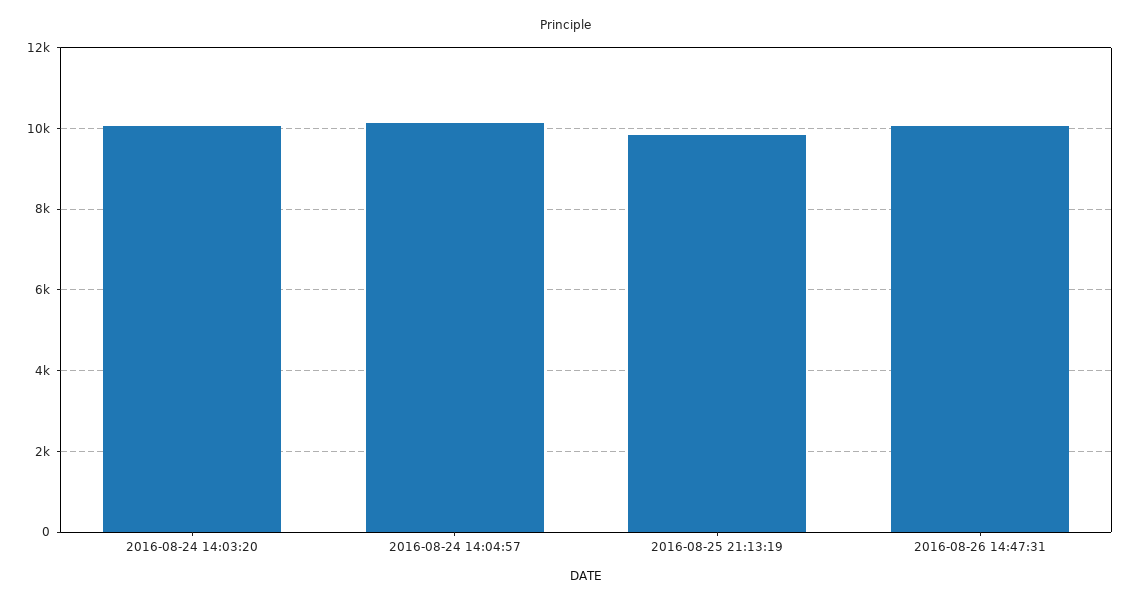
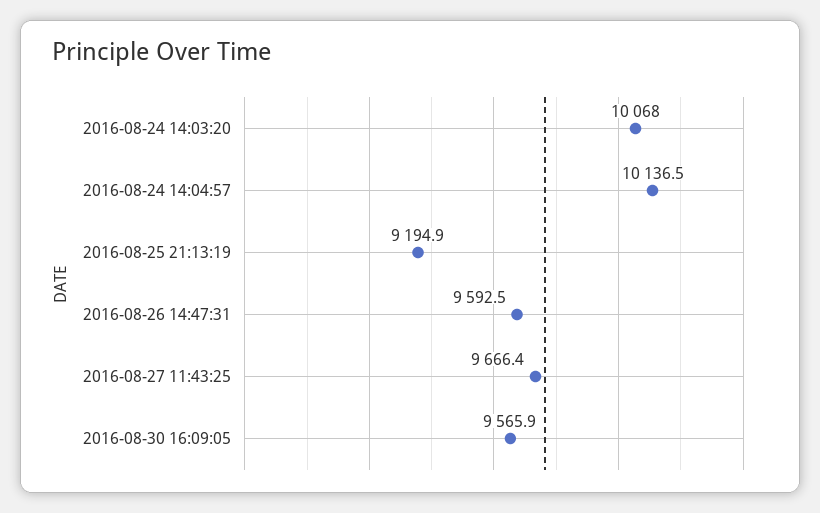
2016-08-25 21:13:19: 9800 -> 9194.9
2016-08-26 14:47:31: 10000 -> 9592.5
2016-08-27 11:43:25: none -> 9666.4
2016-08-30 16:09:05: none -> 9565.9

